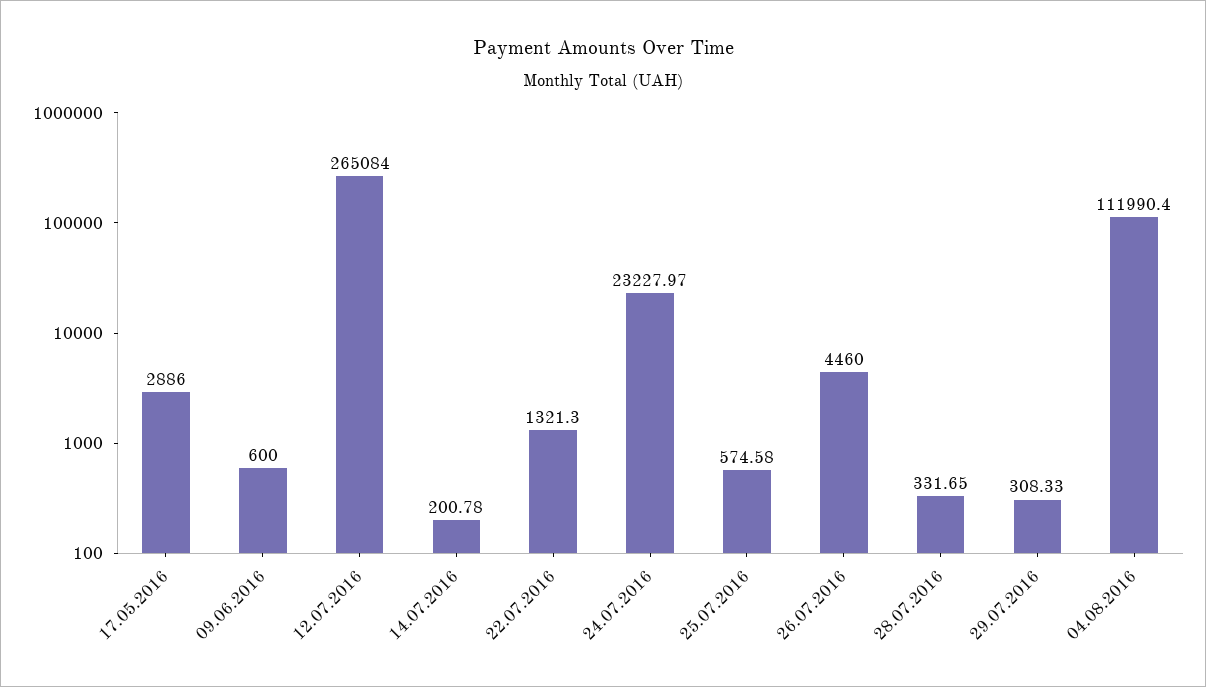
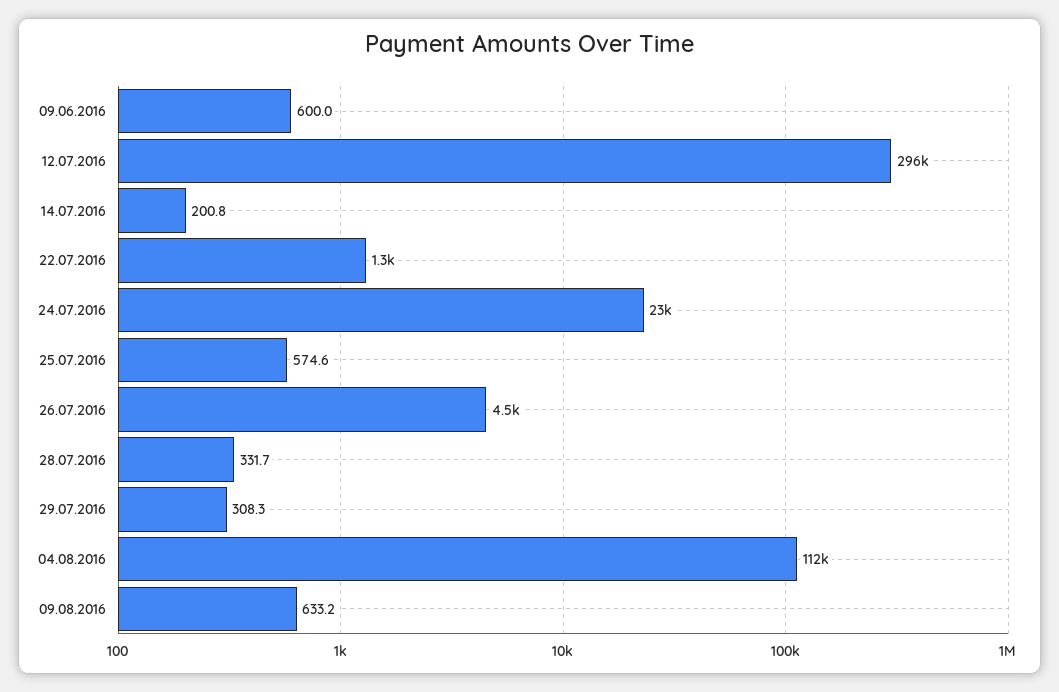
17.05.2016: 2886 -> none
12.07.2016: 265084 -> 296000
09.08.2016: none -> 633.2

